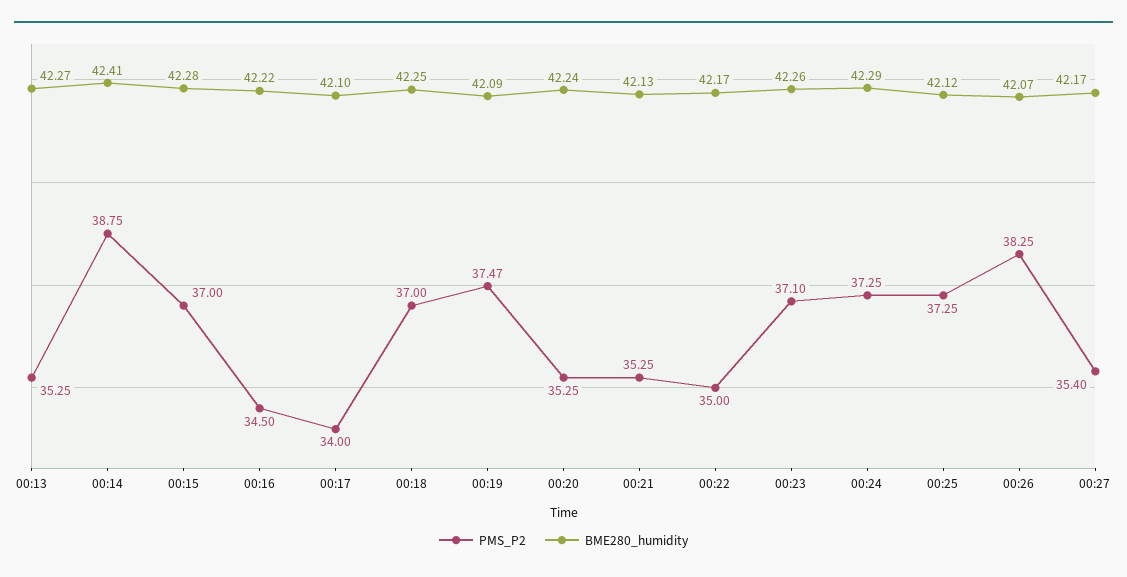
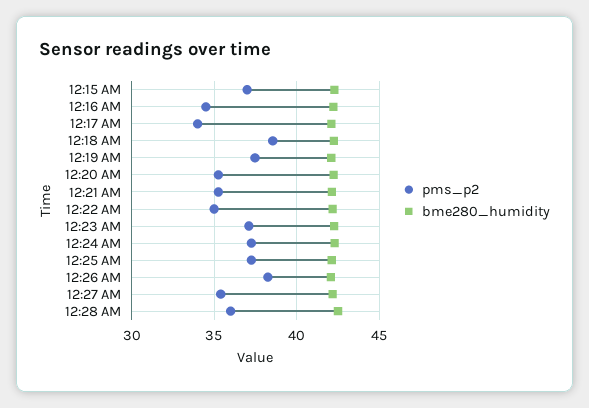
PMS_P2, 00:13: 35.25 -> none
BME280_humidity, 00:13: 42.27 -> none
PMS_P2, 00:14: 38.75 -> none
BME280_humidity, 00:14: 42.41 -> none
PMS_P2, 00:18: 37 -> 38.5
PMS_P2, 12:28 AM: none -> 36
BME280_humidity, 12:28 AM: none -> 42.5

